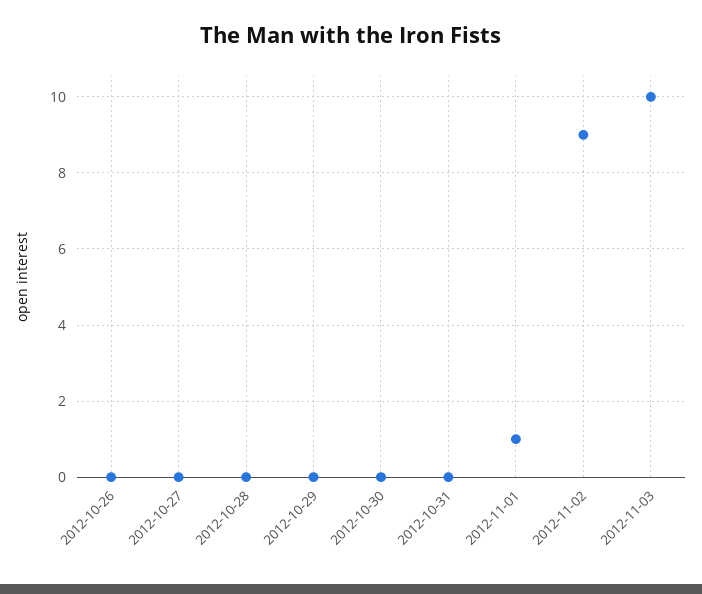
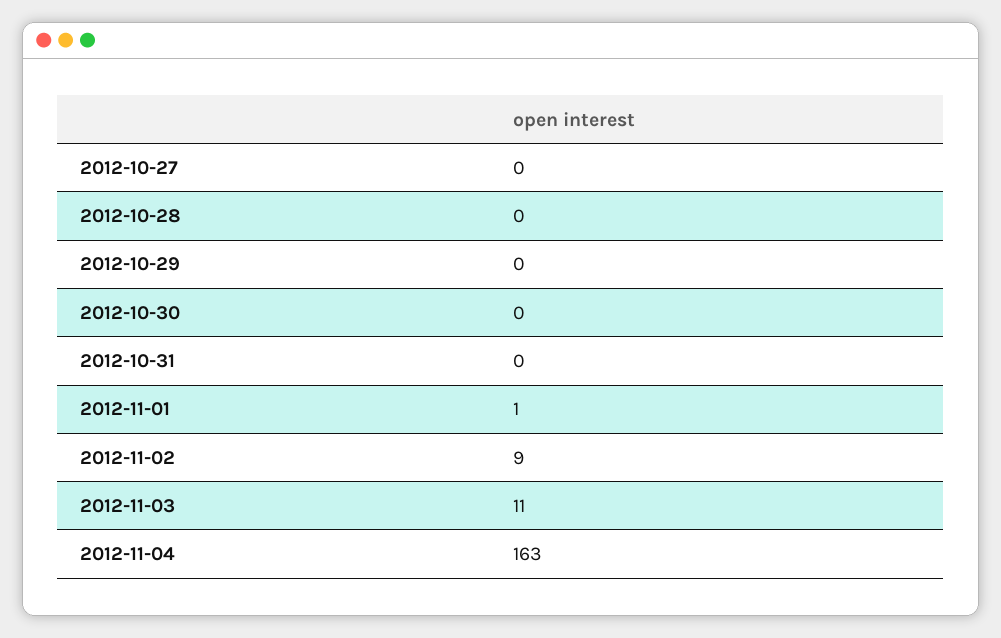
2012-10-26: 0 -> none
2012-11-03: 10 -> 11
2012-11-04: none -> 163

